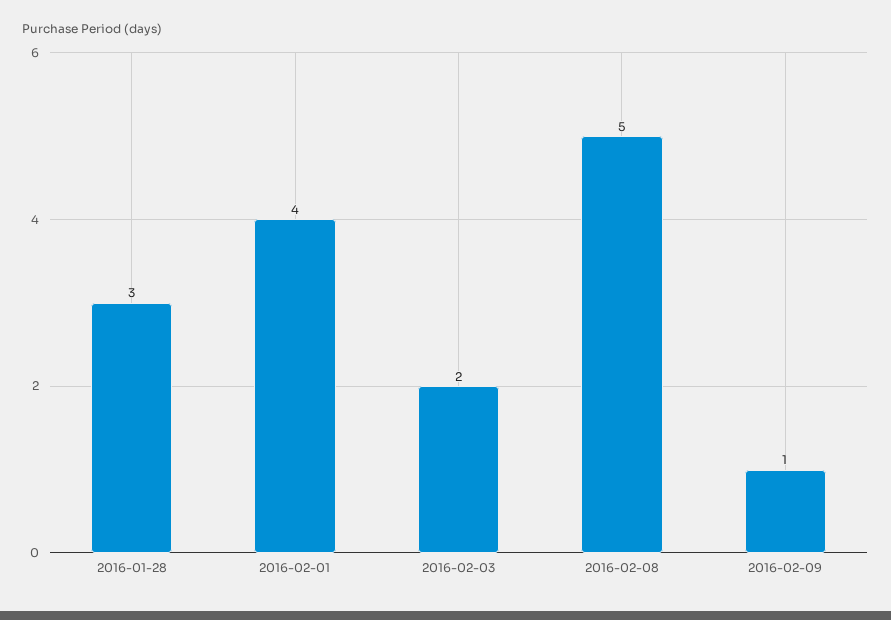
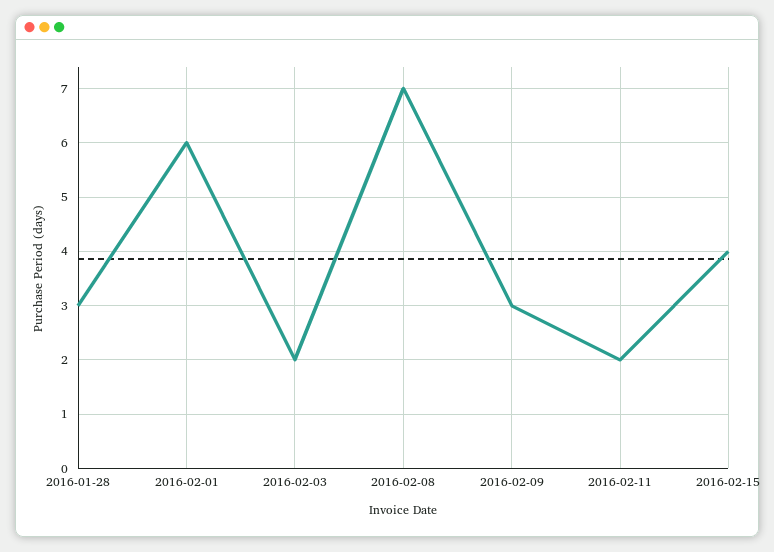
2016-02-01: 4 -> 6
2016-02-08: 5 -> 7
2016-02-09: 1 -> 3
2016-02-11: none -> 2
2016-02-15: none -> 4

